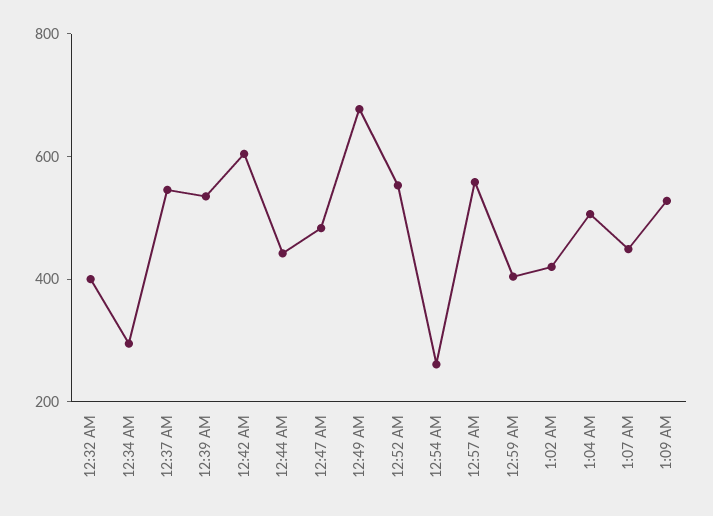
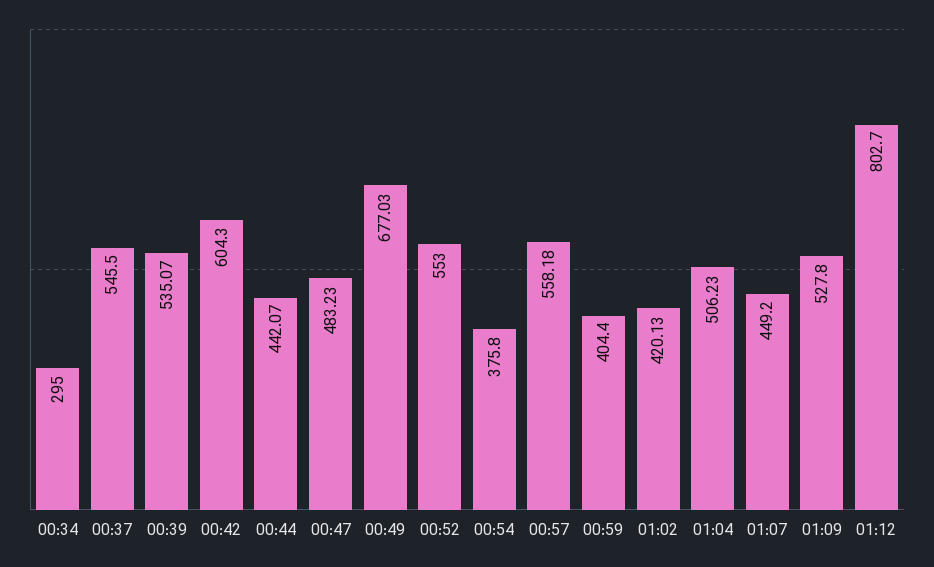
12:32 AM: 400 -> none
12:54 AM: 250 -> 375.8
01:12: none -> 802.7

